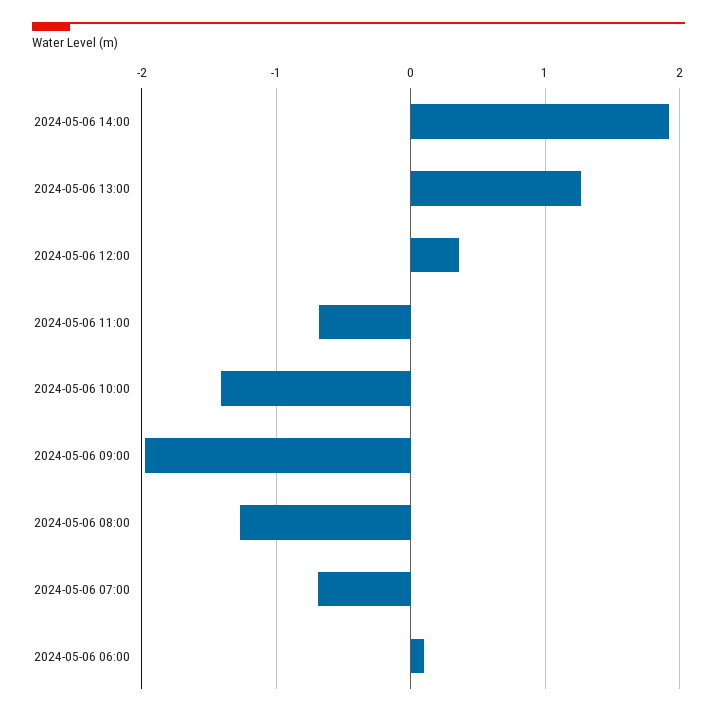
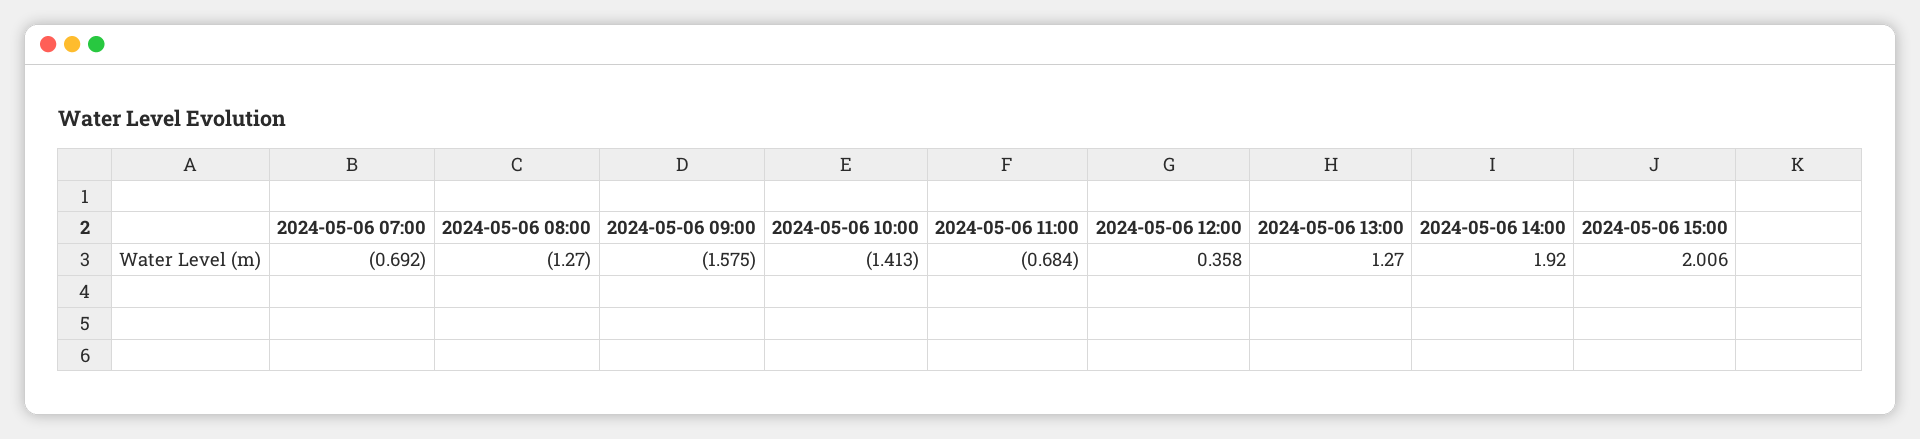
2024-05-06 09:00: -2 -> -1.575
2024-05-06 06:00: 0.1 -> none
2024-05-06 15:00: none -> 2.006

